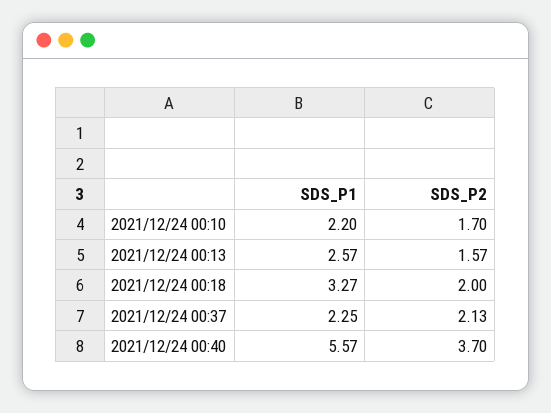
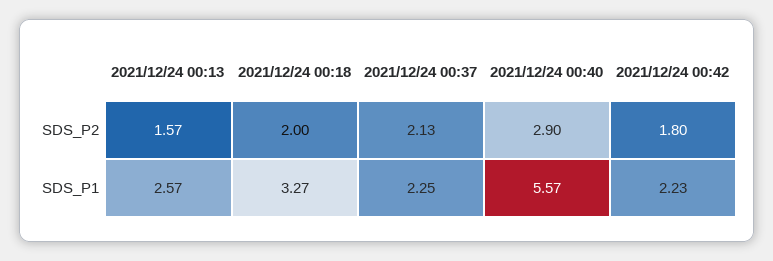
SDS_P1, 2021/12/24 00:10: 2.2 -> none
SDS_P2, 2021/12/24 00:10: 1.7 -> none
SDS_P2, 2021/12/24 00:40: 3.7 -> 2.9
SDS_P2, 2021/12/24 00:42: none -> 1.8
SDS_P1, 2021/12/24 00:42: none -> 2.23

